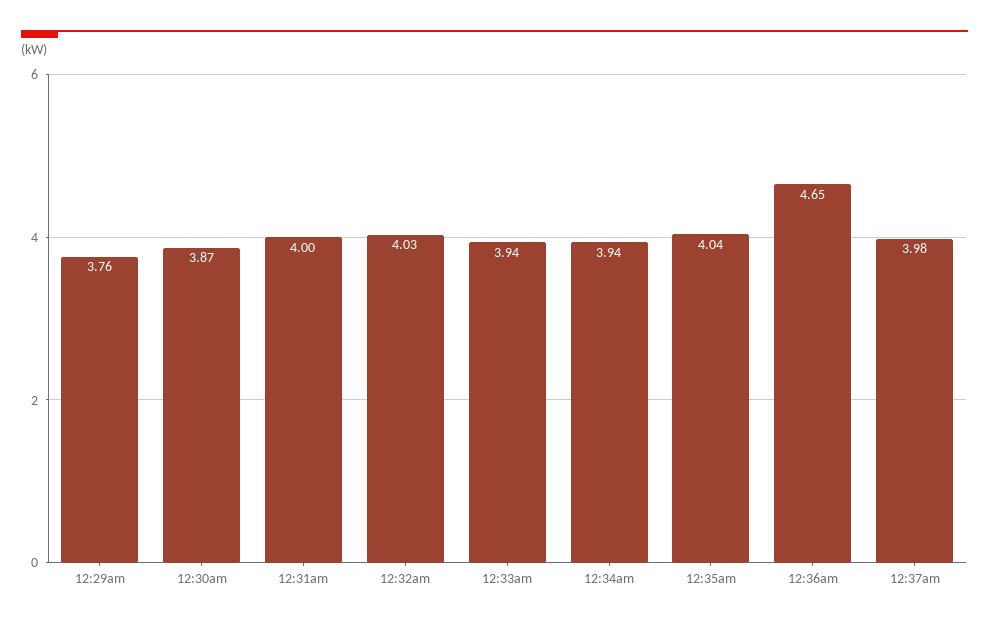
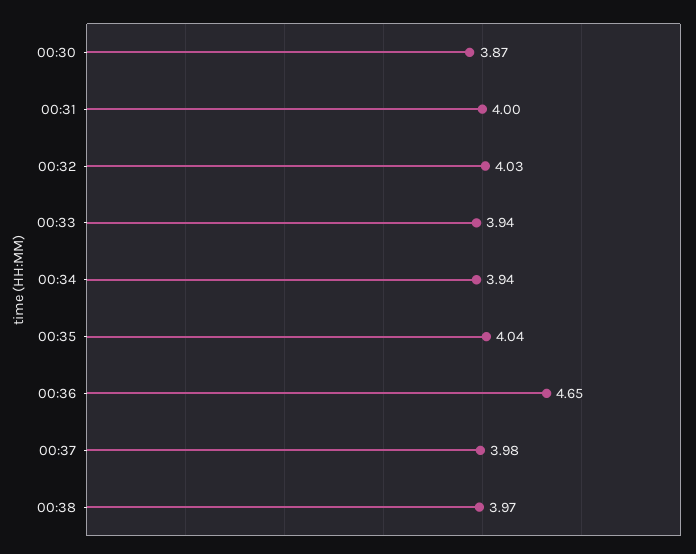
12:29am: 3.76 -> none
00:38: none -> 3.97

